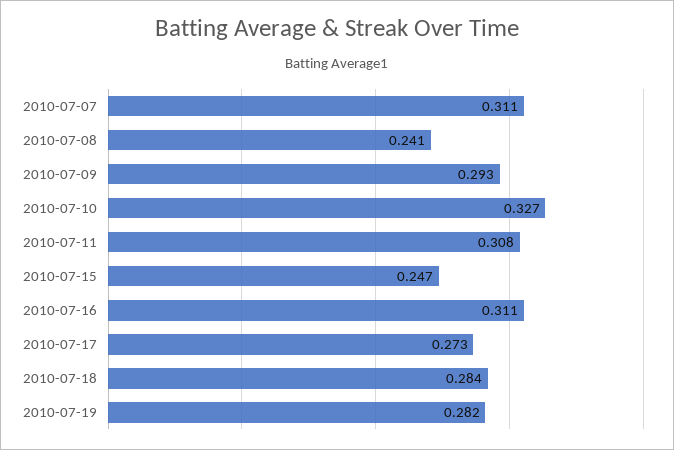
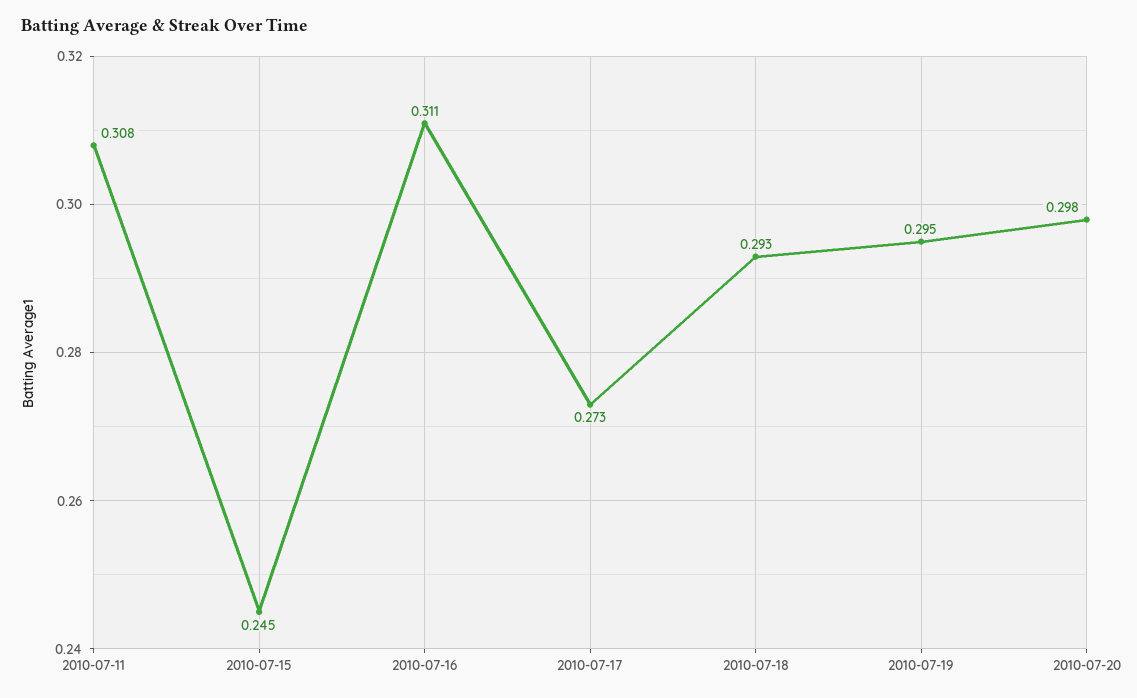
2010-07-07: 0.311 -> none
2010-07-08: 0.241 -> none
2010-07-09: 0.293 -> none
2010-07-10: 0.327 -> none
2010-07-15: 0.247 -> 0.245
2010-07-18: 0.284 -> 0.293
2010-07-19: 0.282 -> 0.295
2010-07-20: none -> 0.298

